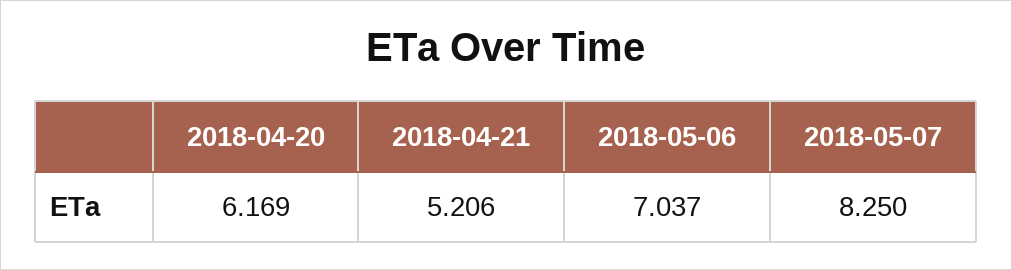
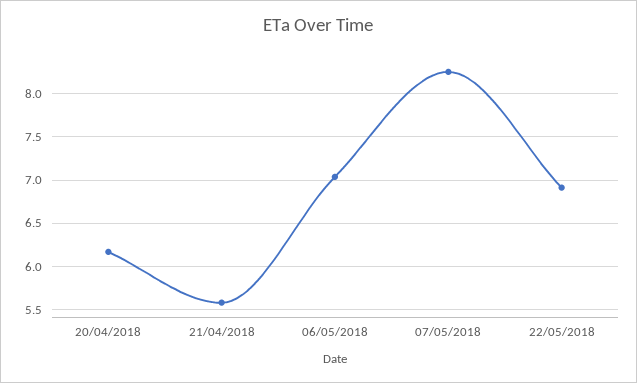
2018-04-21: 5.206 -> 5.6
22/05/2018: none -> 6.9

